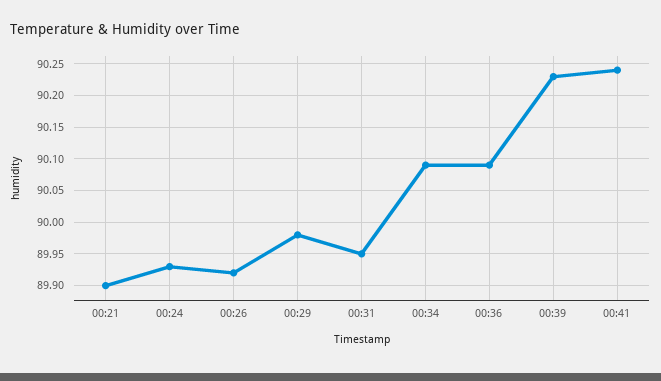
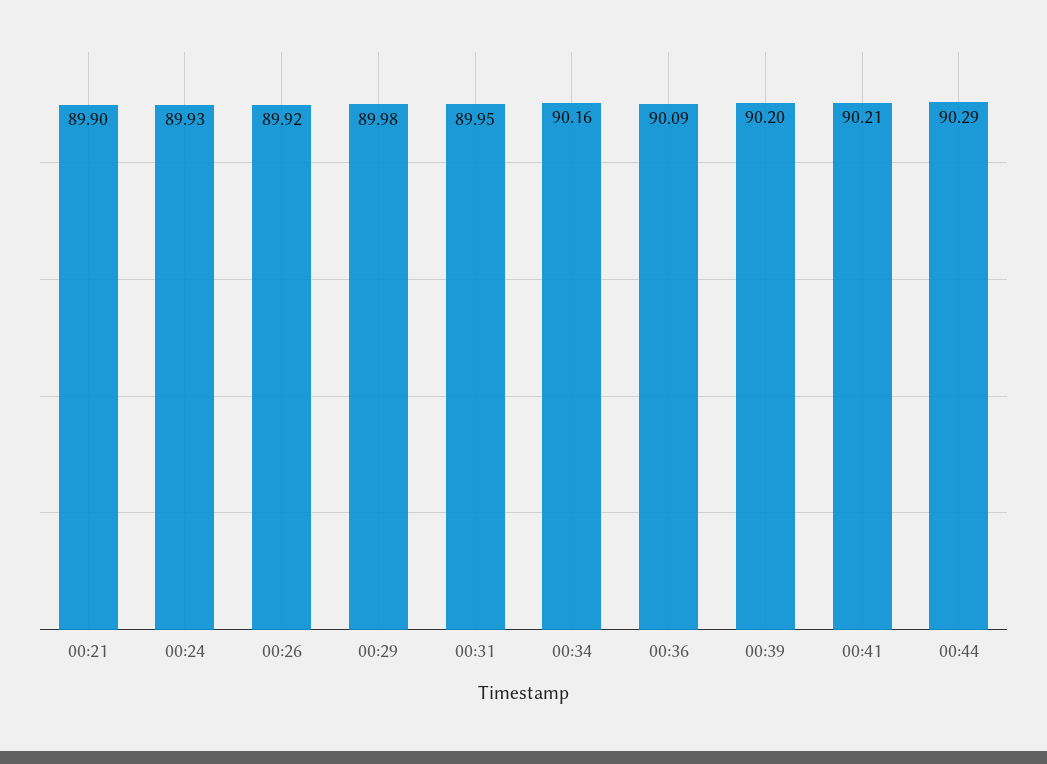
00:34: 90.09 -> 90.16
00:39: 90.23 -> 90.2
00:41: 90.24 -> 90.21
00:44: none -> 90.29

